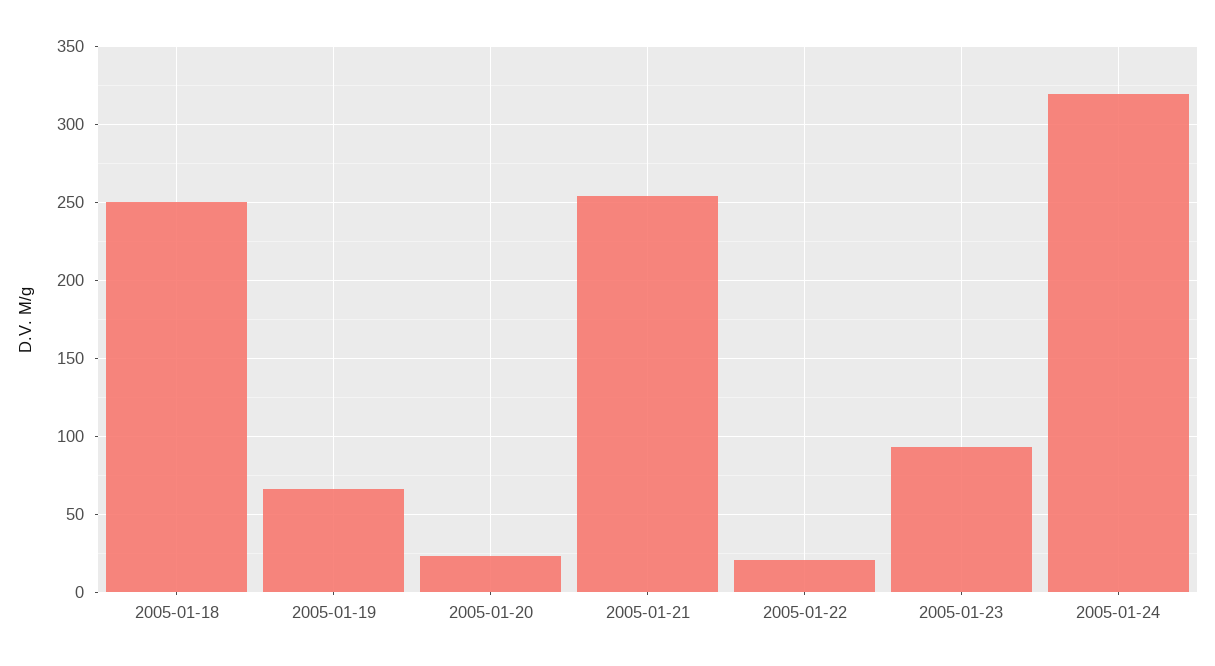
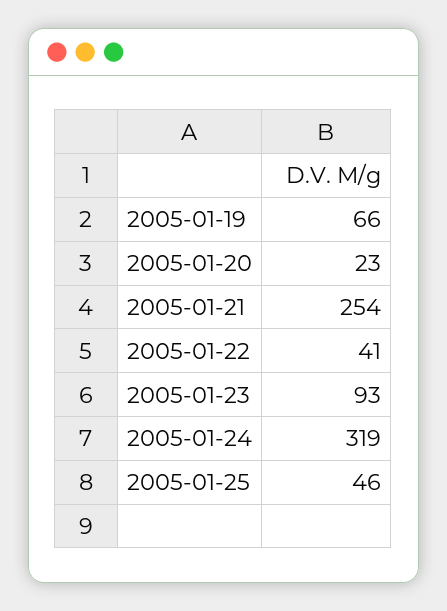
2005-01-18: 250 -> none
2005-01-22: 20 -> 41
2005-01-25: none -> 46

